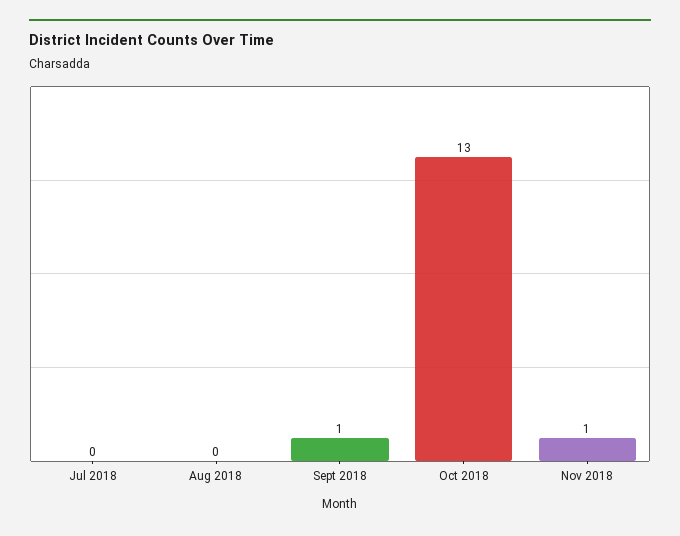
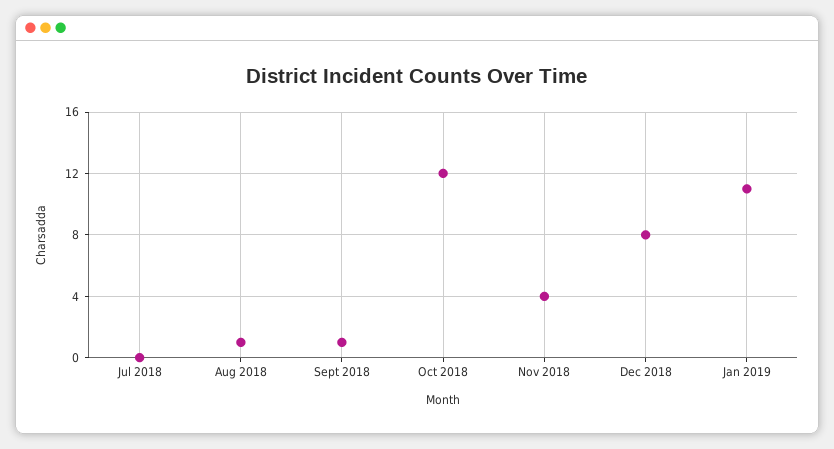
Aug 2018: 0 -> 1
Oct 2018: 13 -> 12
Nov 2018: 1 -> 4
Dec 2018: none -> 8
Jan 2019: none -> 11

